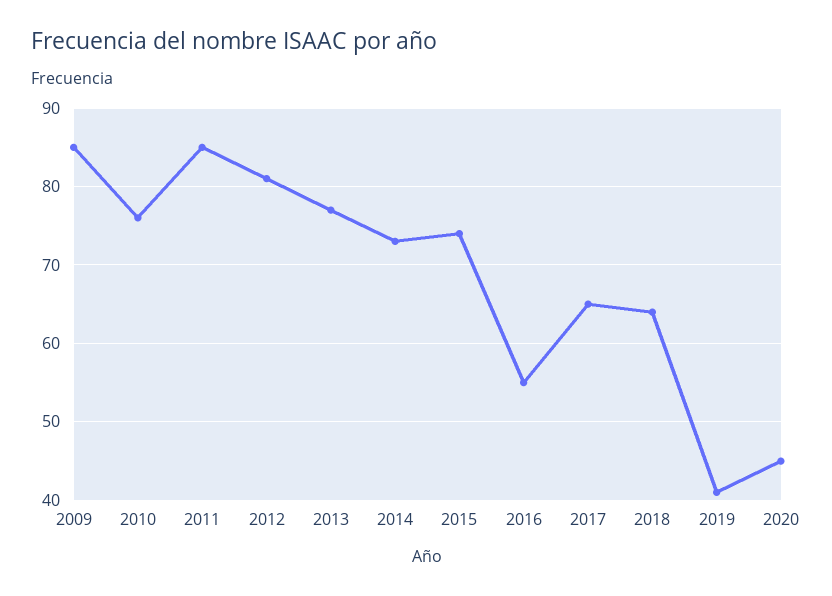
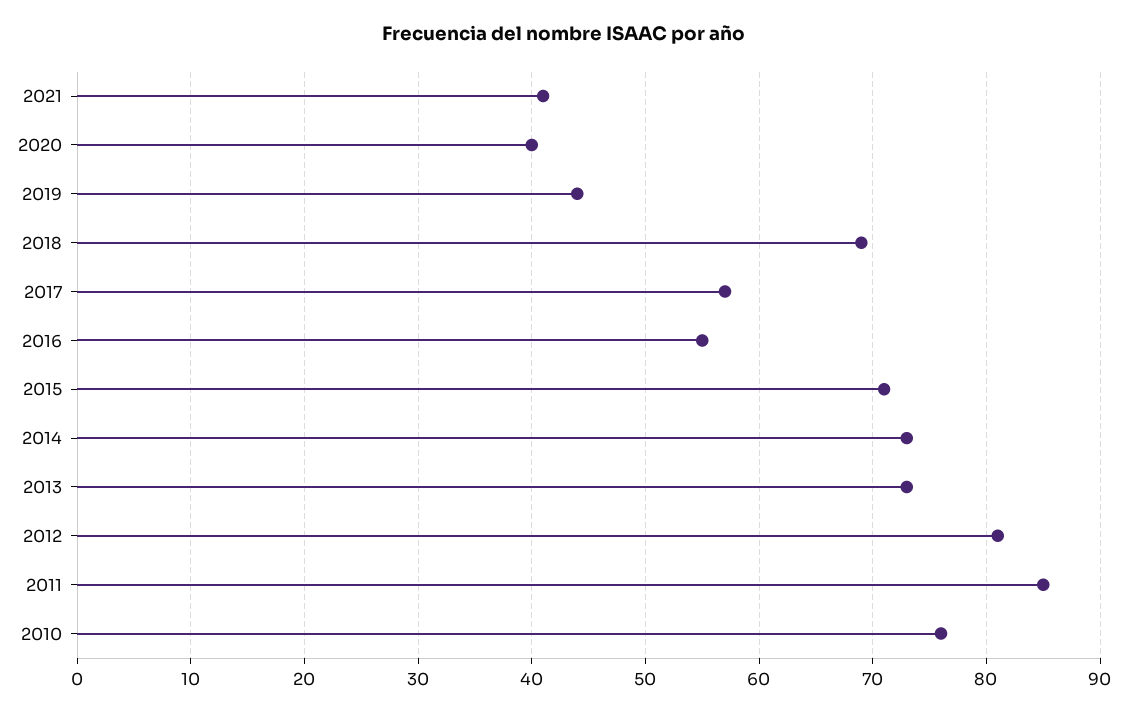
2009: 85 -> none
2013: 77 -> 73
2015: 74 -> 71
2017: 65 -> 57
2018: 64 -> 69
2019: 41 -> 44
2020: 45 -> 40
2021: none -> 41

